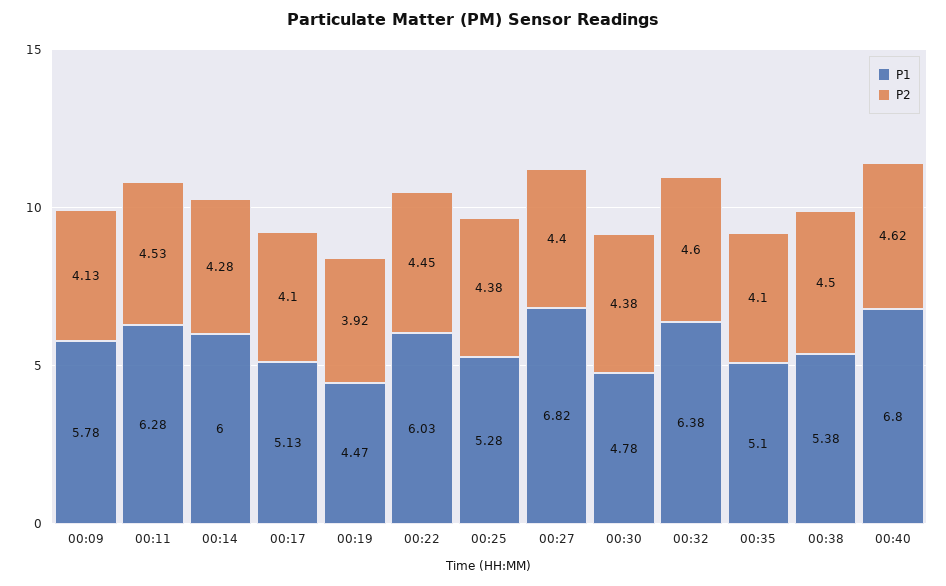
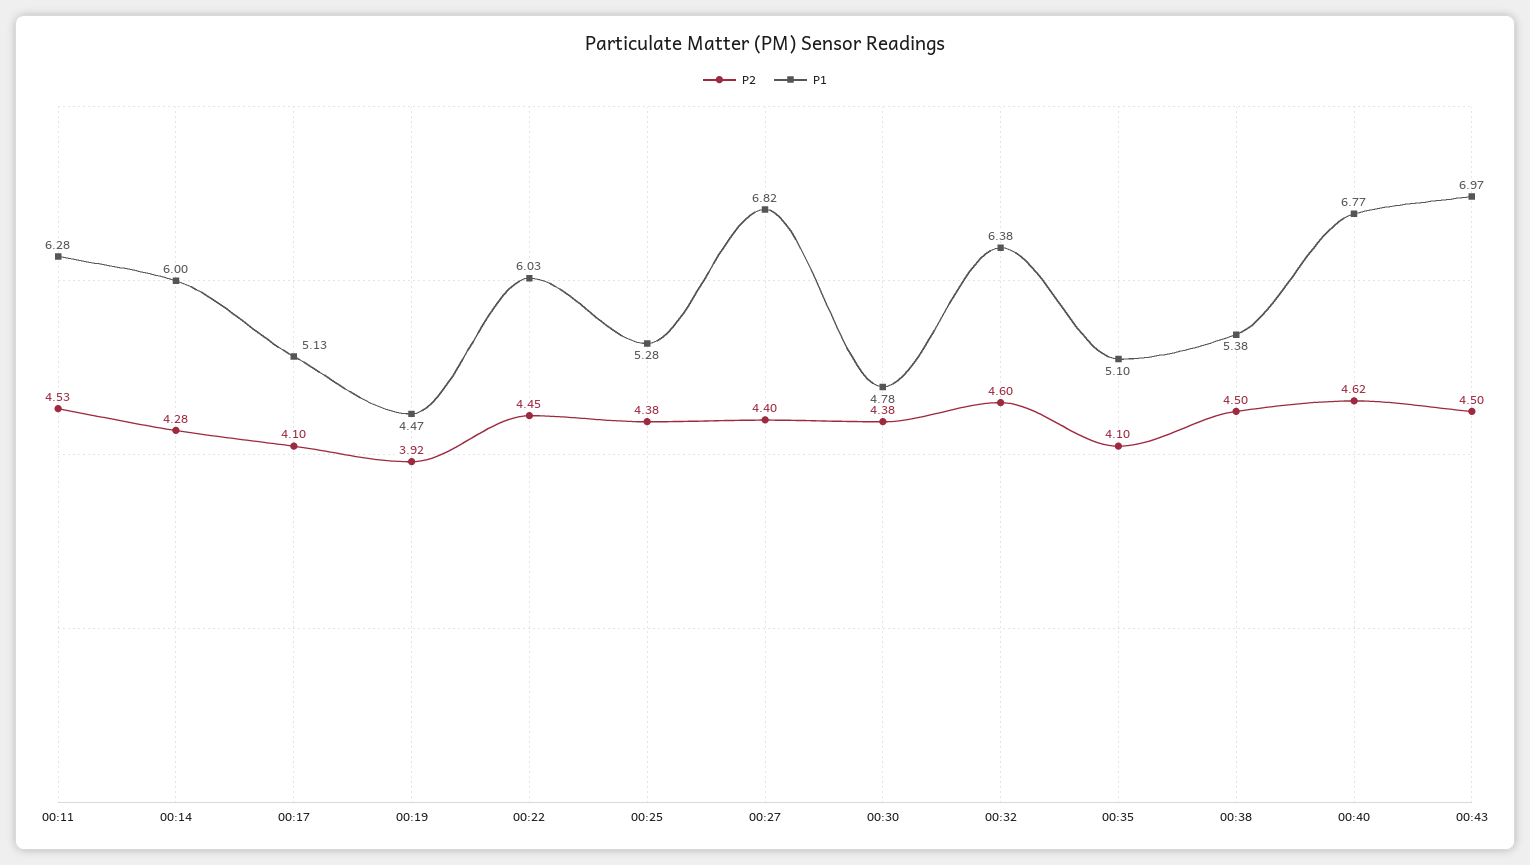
P1, 00:09: 5.78 -> none
P2, 00:09: 4.13 -> none
P1, 00:40: 6.8 -> 6.77
P2, 00:43: none -> 4.5
P1, 00:43: none -> 6.97

